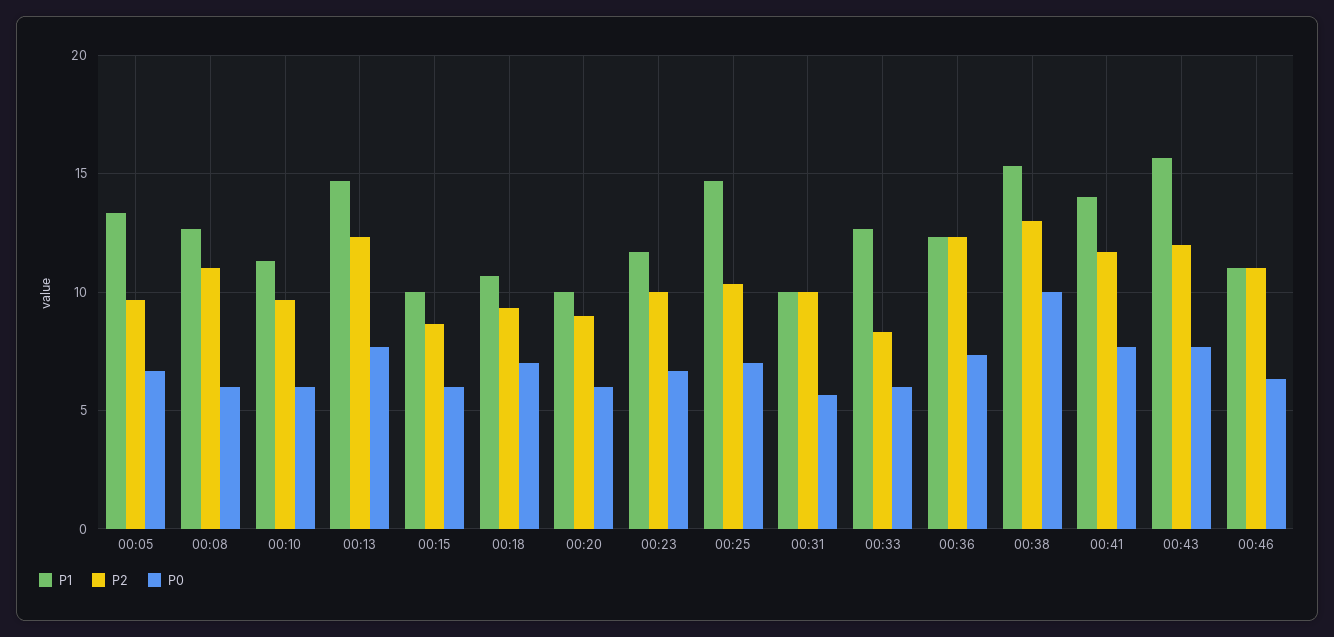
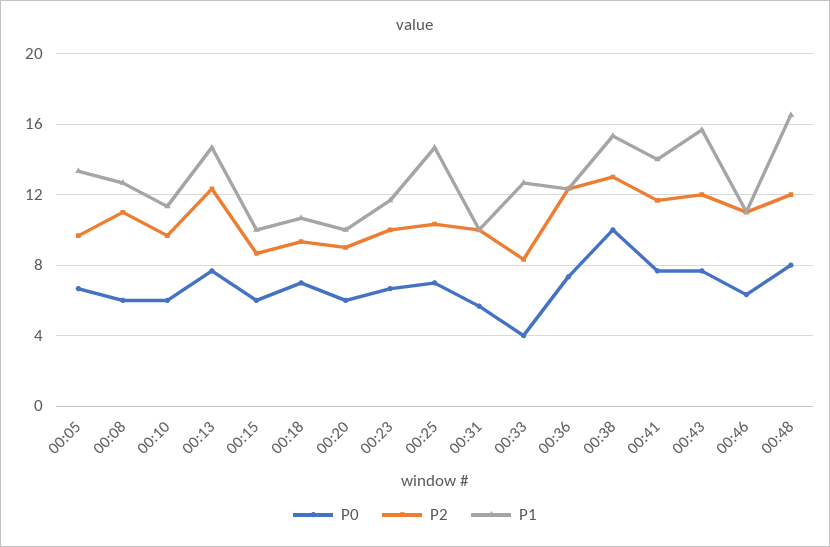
P0, 00:33: 6 -> 4
P0, 00:48: none -> 8
P2, 00:48: none -> 12
P1, 00:48: none -> 16.5

